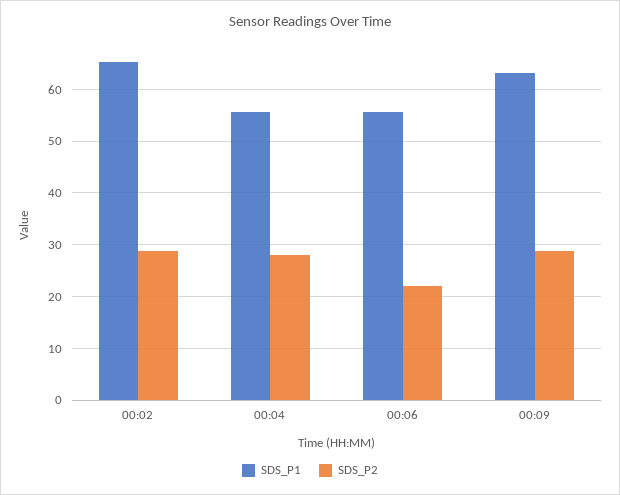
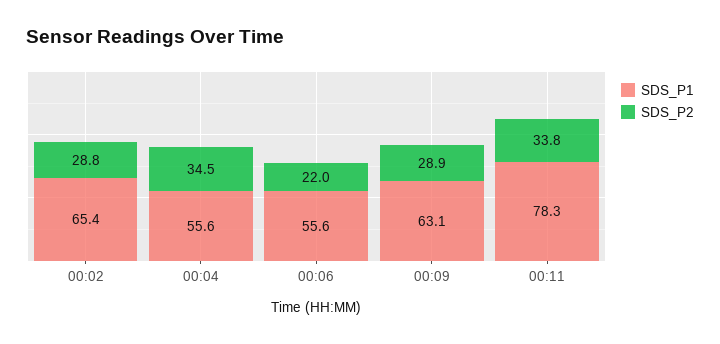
SDS_P2, 00:04: 28 -> 34.5
SDS_P1, 00:11: none -> 78.3
SDS_P2, 00:11: none -> 33.8

